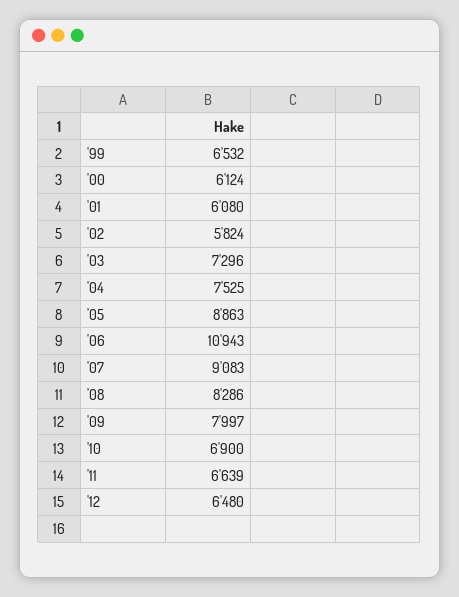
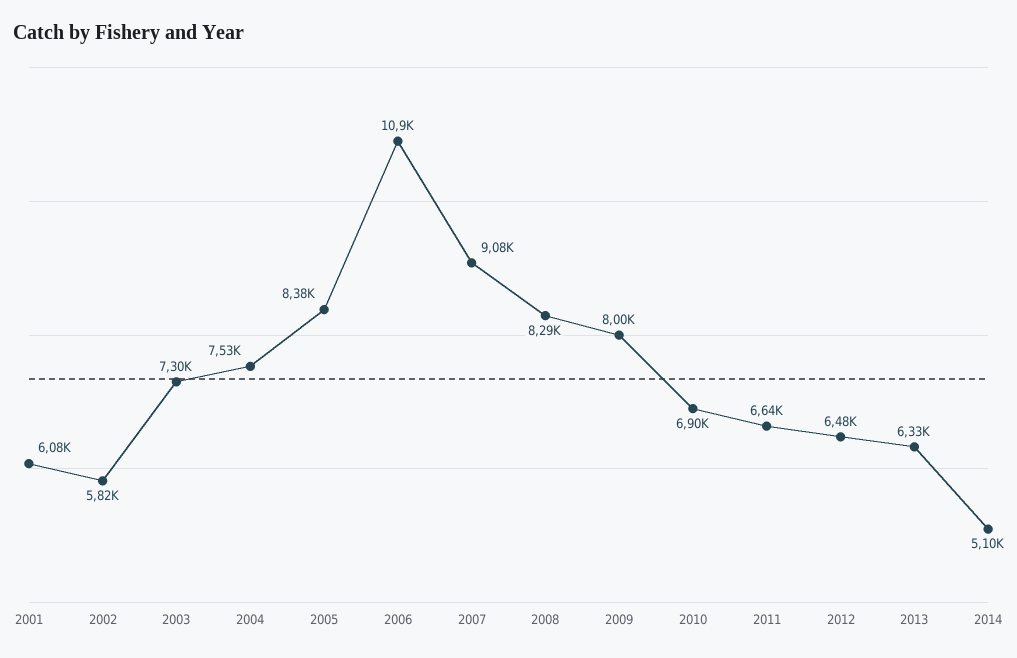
'99: 6532 -> none
'00: 6124 -> none
'05: 8863 -> 8380
2013: none -> 6330
2014: none -> 5100

